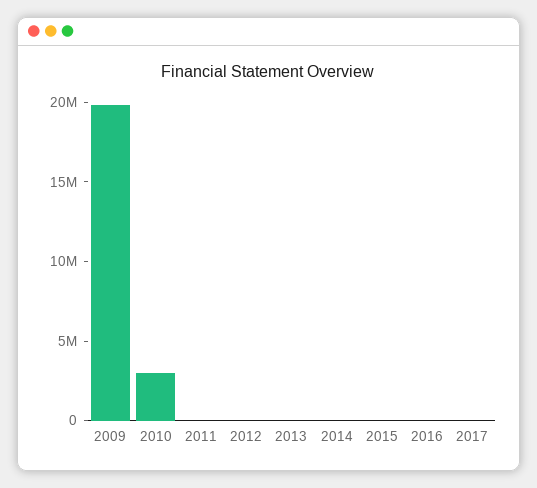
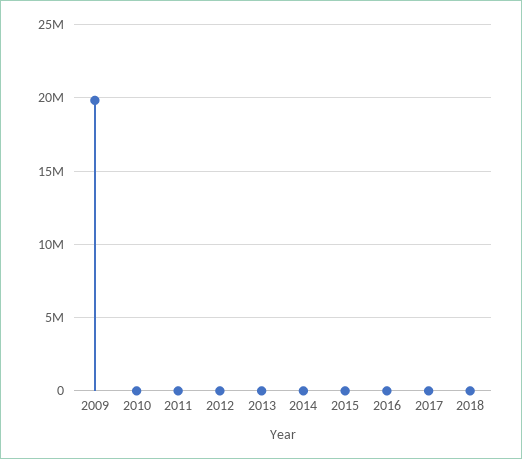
2010: 3000000 -> 0
2018: none -> 0

